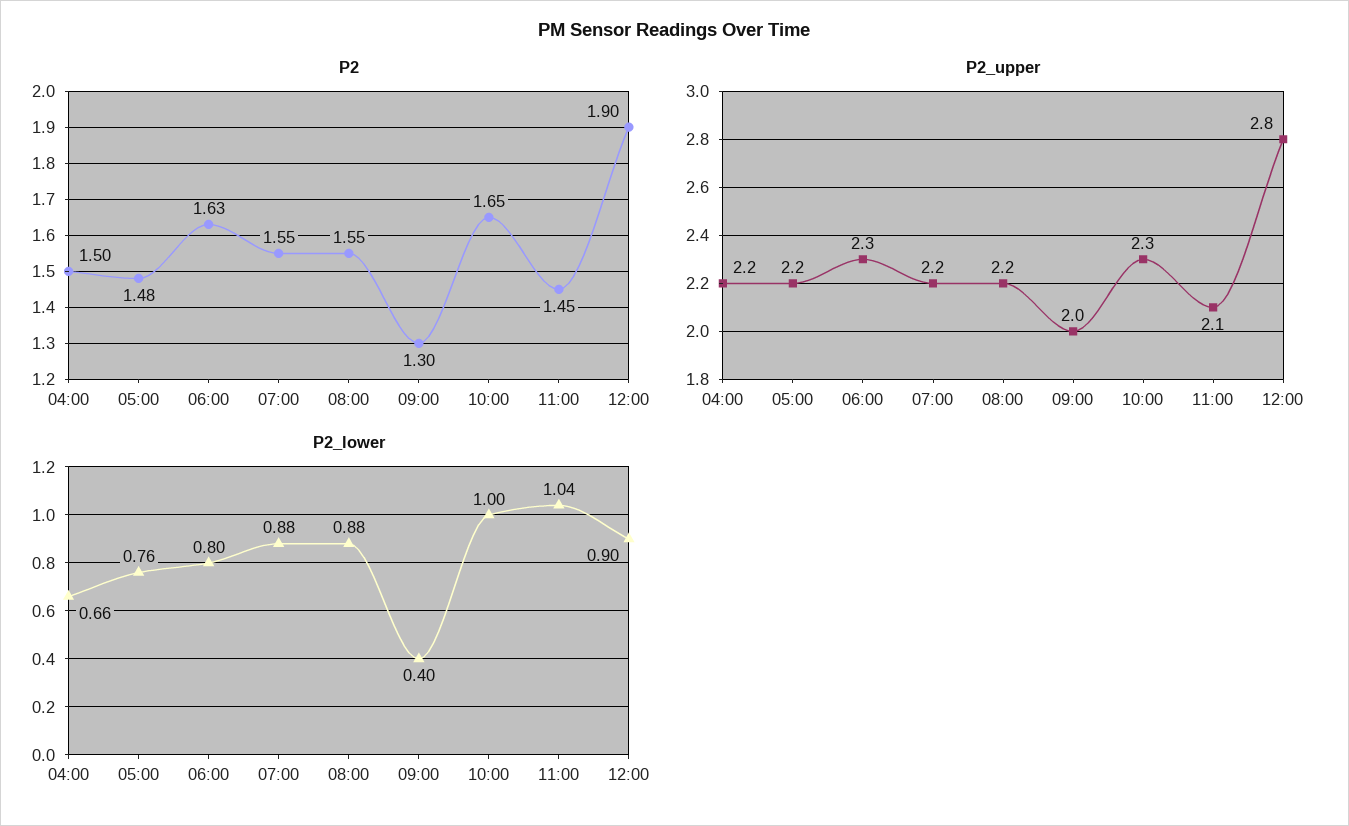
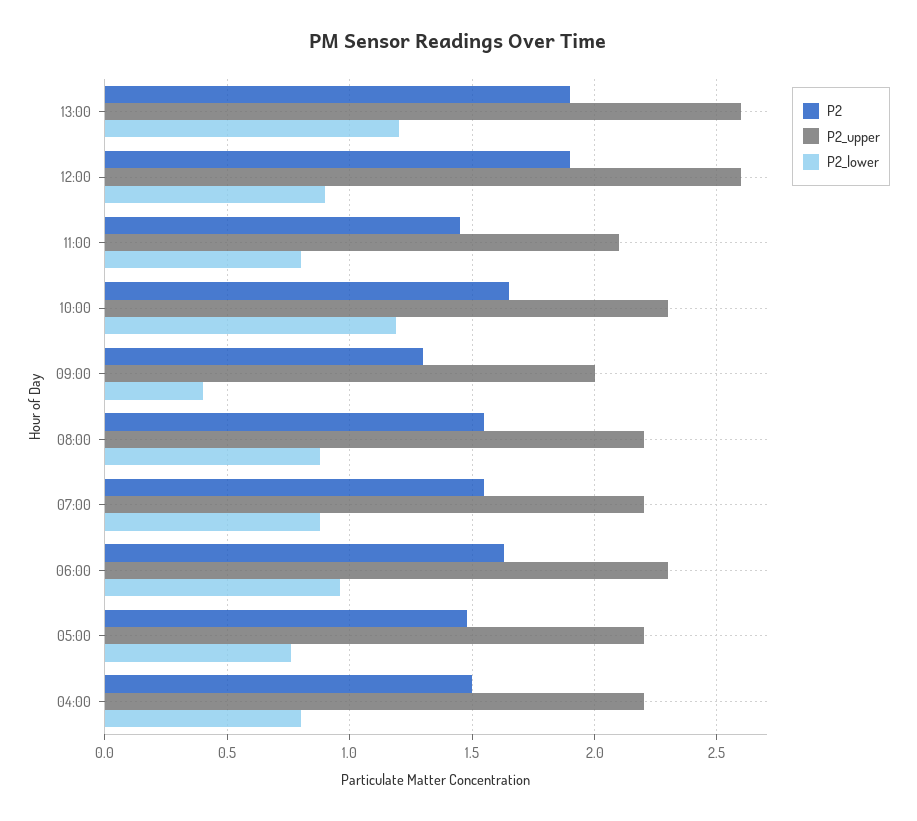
P2_upper, 12:00: 2.8 -> 2.6
P2_lower, 04:00: 0.66 -> 0.8
P2_lower, 06:00: 0.8 -> 0.95
P2_lower, 10:00: 1 -> 1.2
P2_lower, 11:00: 1.04 -> 0.8
P2, 13:00: none -> 1.9
P2_upper, 13:00: none -> 2.6
P2_lower, 13:00: none -> 1.2

